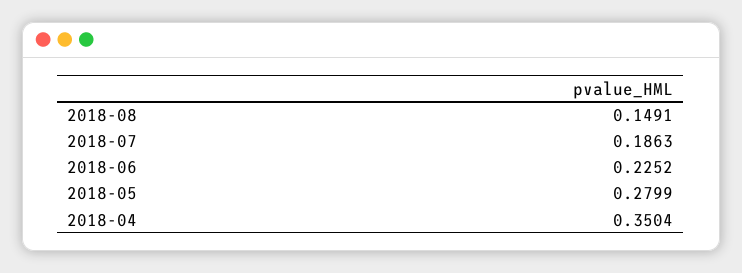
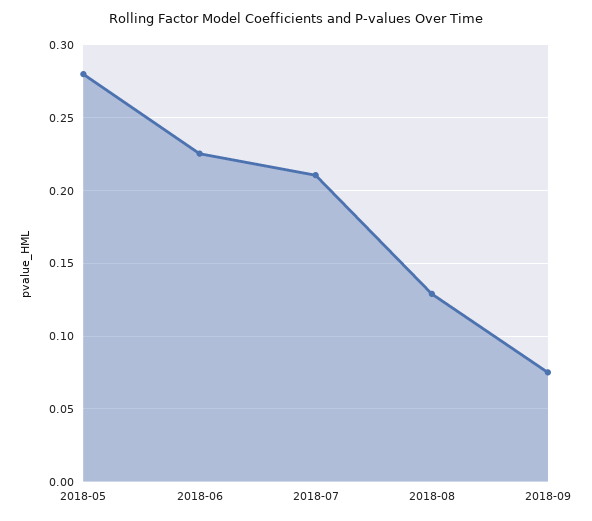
2018-08: 0.1491 -> 0.13
2018-07: 0.1863 -> 0.21
2018-04: 0.3504 -> none
2018-09: none -> 0.075

